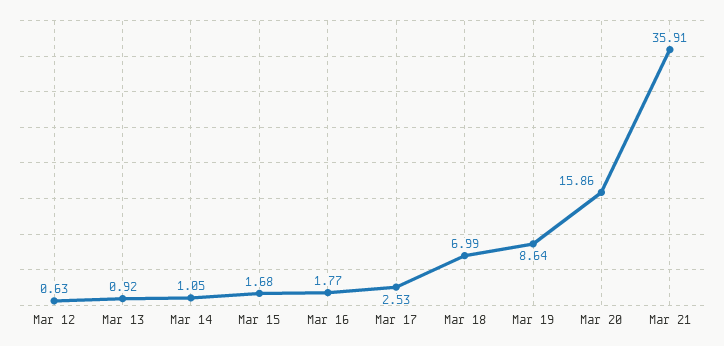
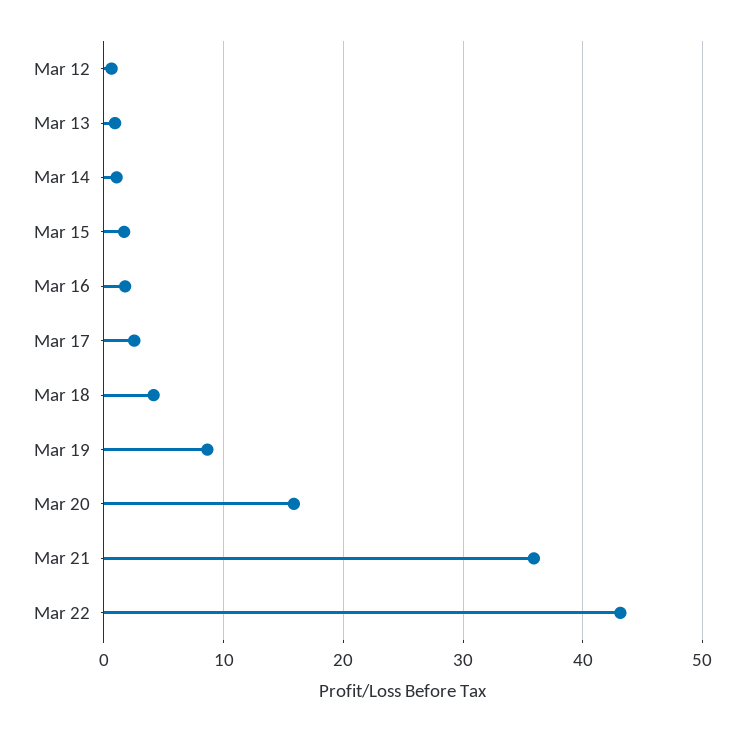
Mar 18: 6.99 -> 4
Mar 22: none -> 43

